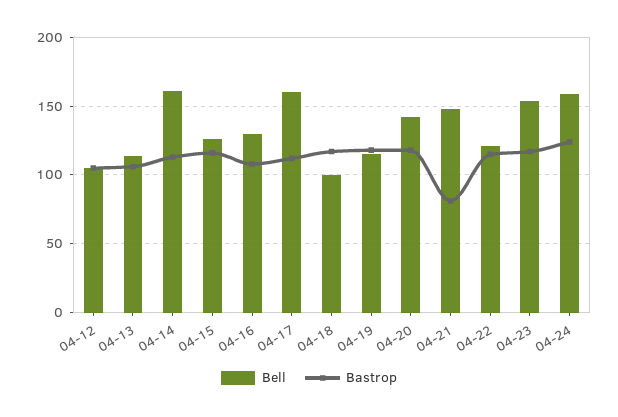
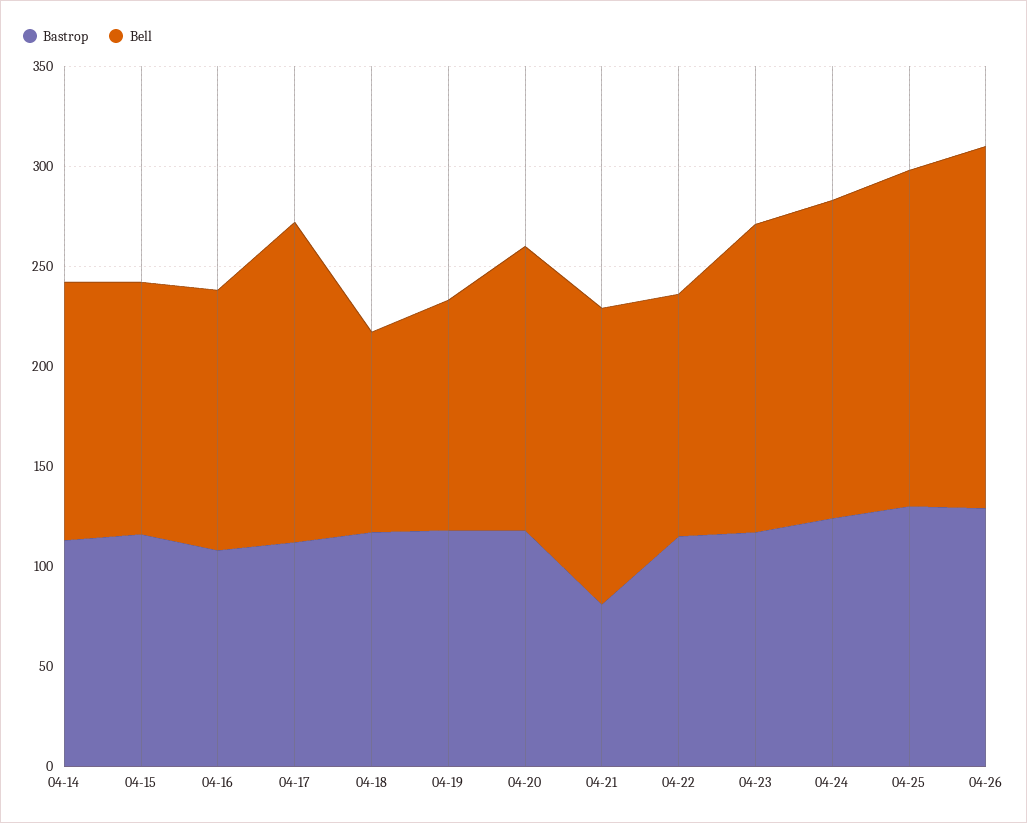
Bell, 04-12: 105 -> none
Bastrop, 04-12: 105 -> none
Bell, 04-13: 115 -> none
Bastrop, 04-13: 105 -> none
Bell, 04-14: 160 -> 130
Bastrop, 04-25: none -> 130
Bell, 04-25: none -> 170
Bastrop, 04-26: none -> 130
Bell, 04-26: none -> 180

